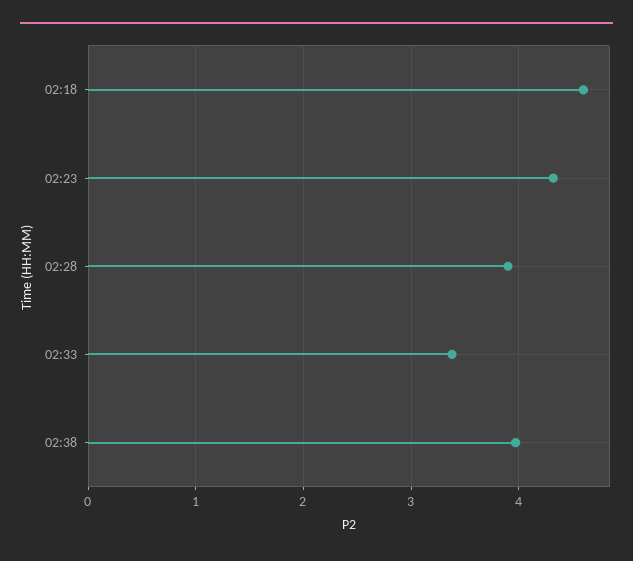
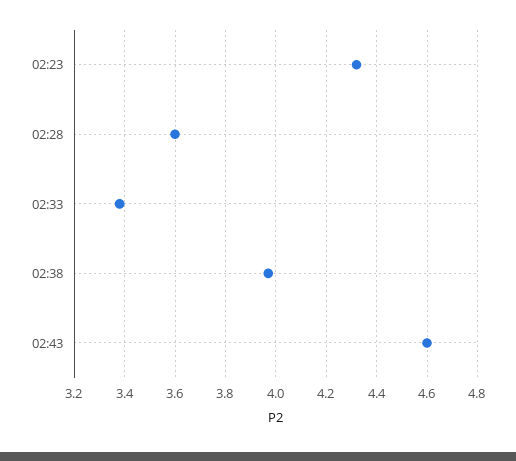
02:18: 4.6 -> none
02:28: 3.9 -> 3.6
02:43: none -> 4.6

